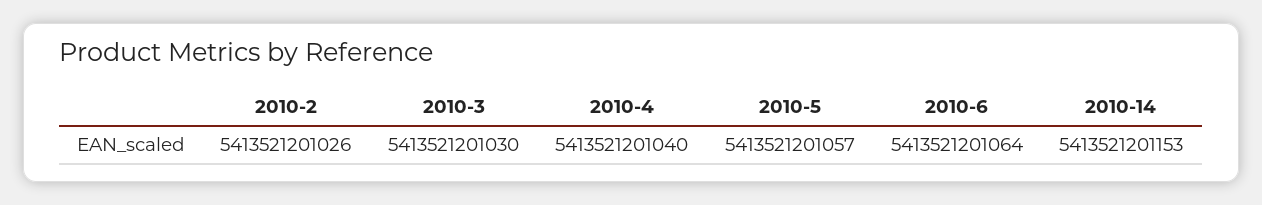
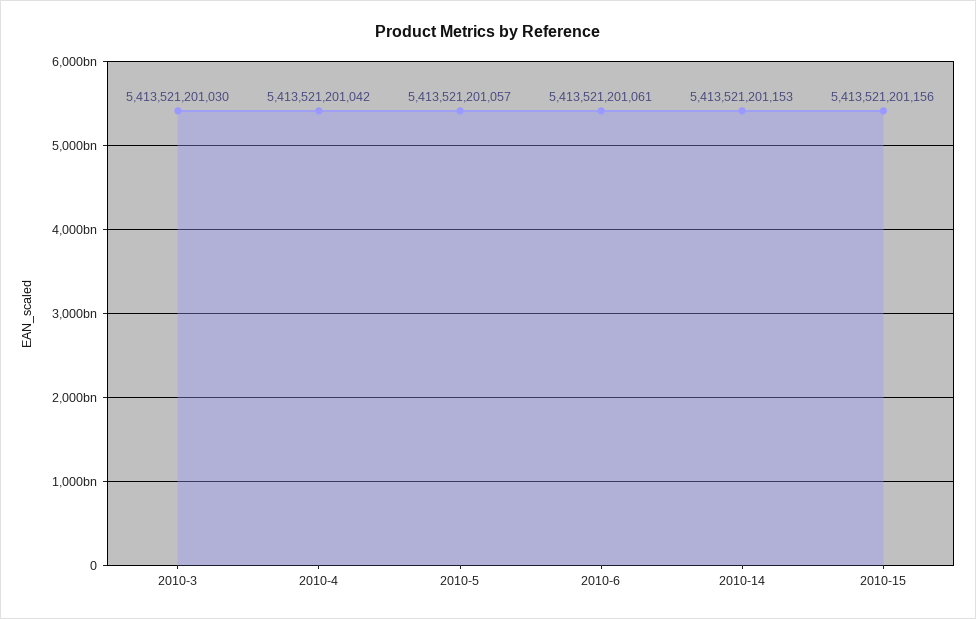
2010-2: 5413521201026 -> none
2010-4: 5413521201040 -> 5413521201042
2010-6: 5413521201064 -> 5413521201061
2010-15: none -> 5413521201156

